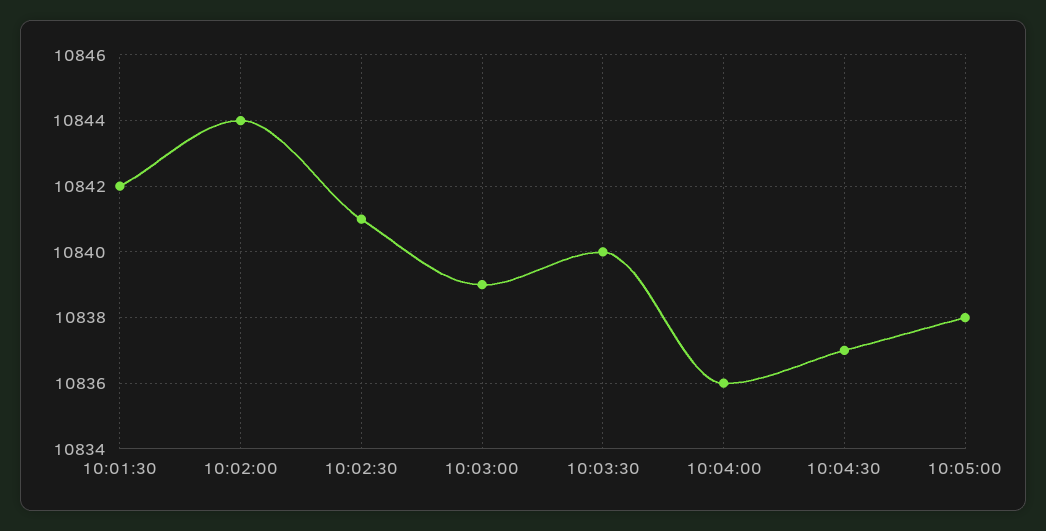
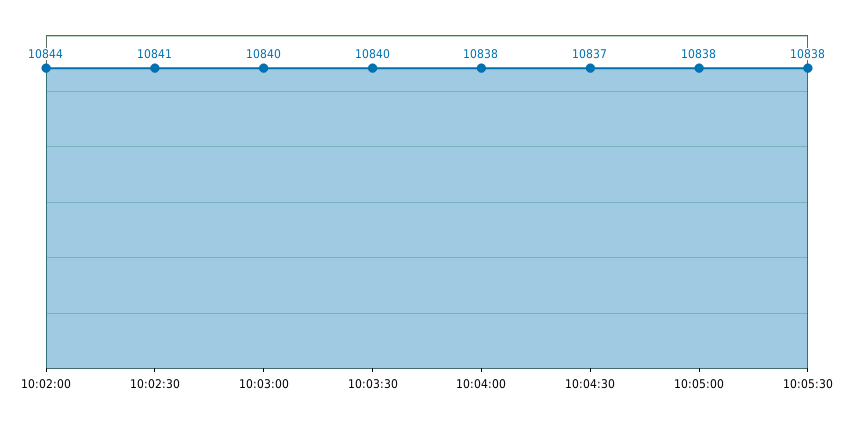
10:01:30: 10842 -> none
10:03:00: 10839 -> 10840
10:04:00: 10836 -> 10838
10:05:30: none -> 10838

